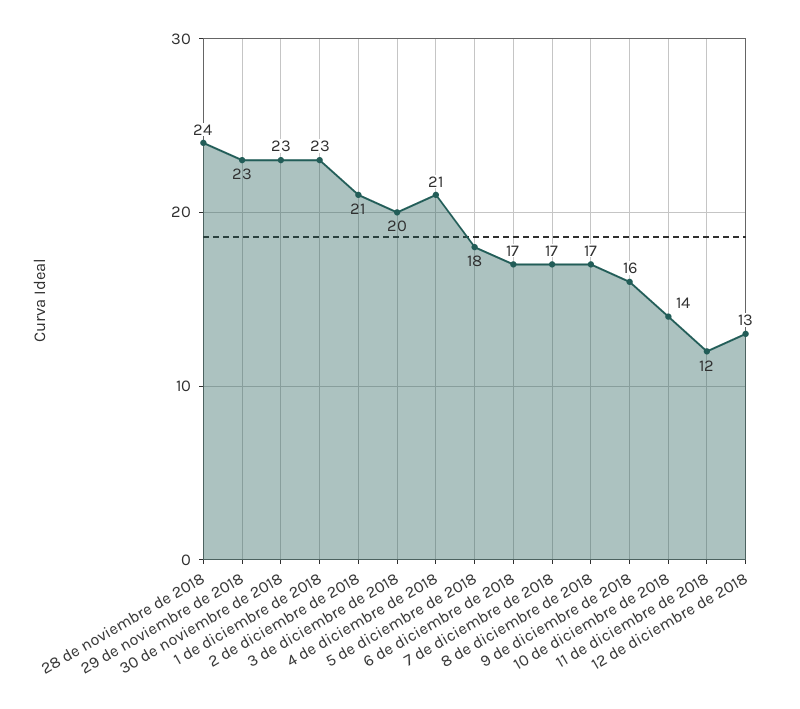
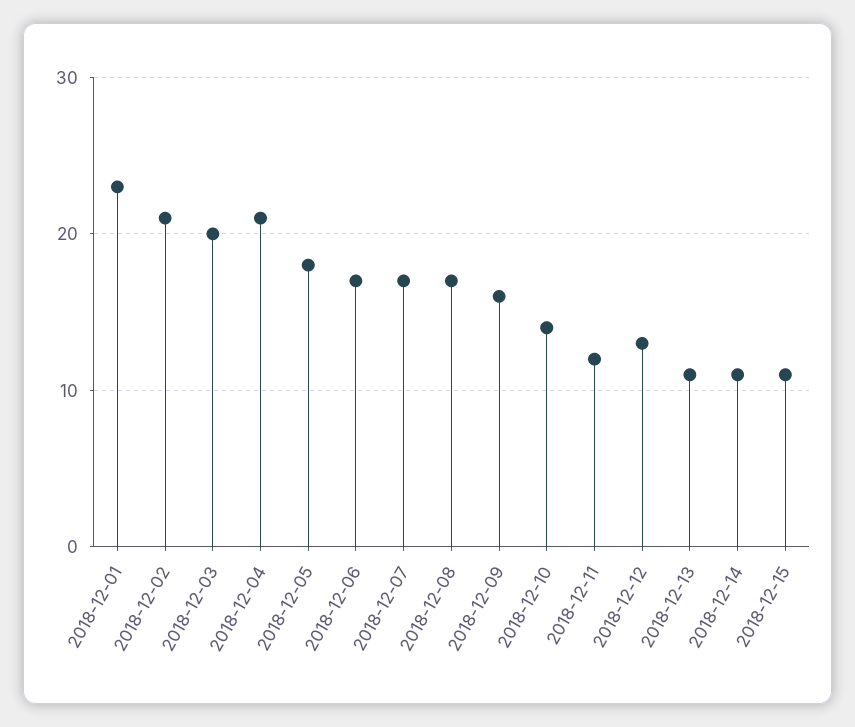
28 de noviembre de 2018: 24 -> none
29 de noviembre de 2018: 23 -> none
30 de noviembre de 2018: 23 -> none
2018-12-13: none -> 11
2018-12-14: none -> 11
2018-12-15: none -> 11

